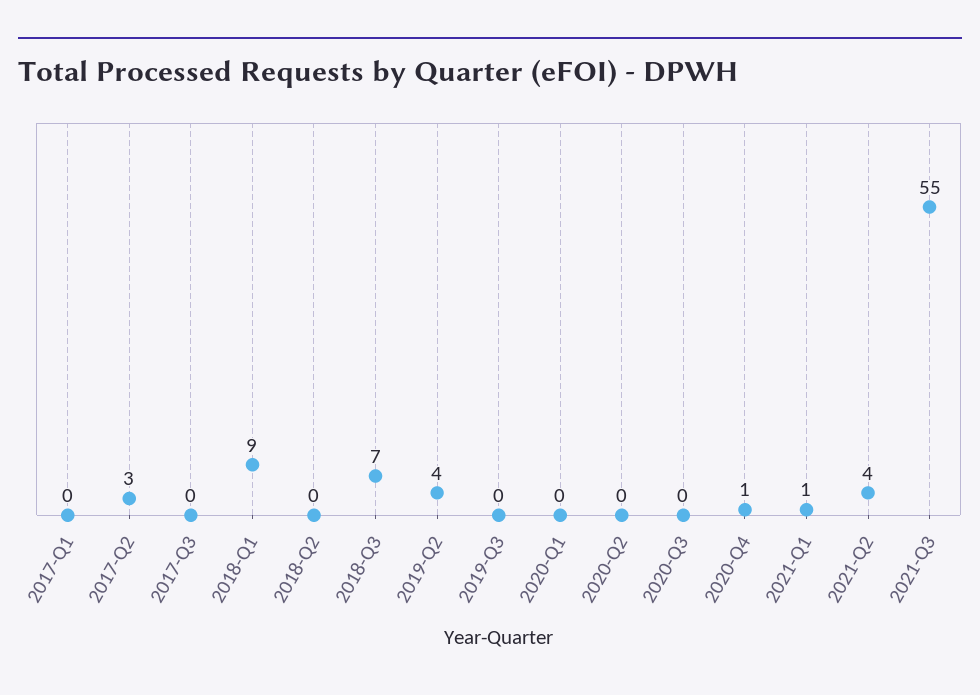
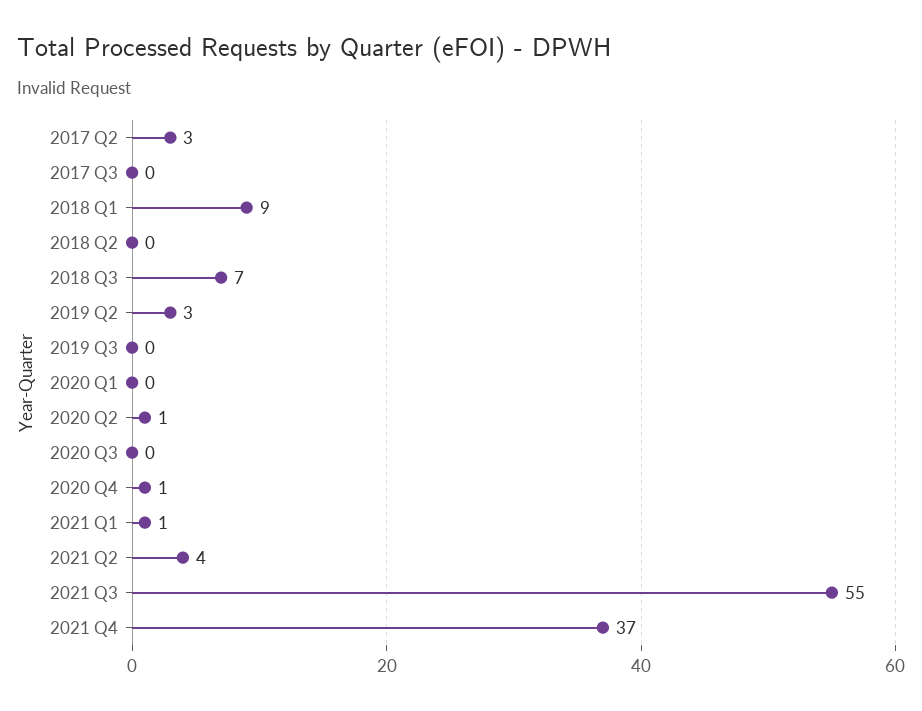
2017-Q1: 0 -> none
2019-Q2: 4 -> 3
2020-Q2: 0 -> 1
2021 Q4: none -> 37

